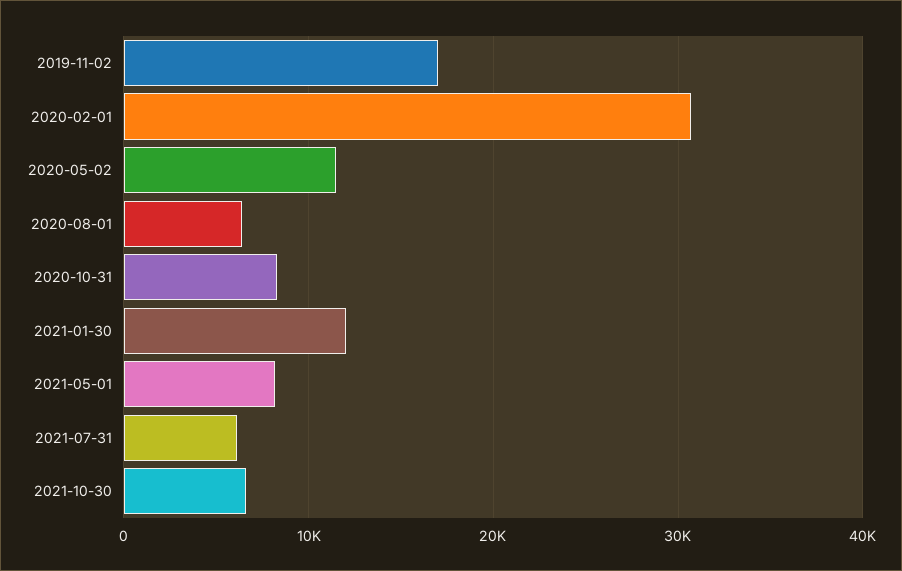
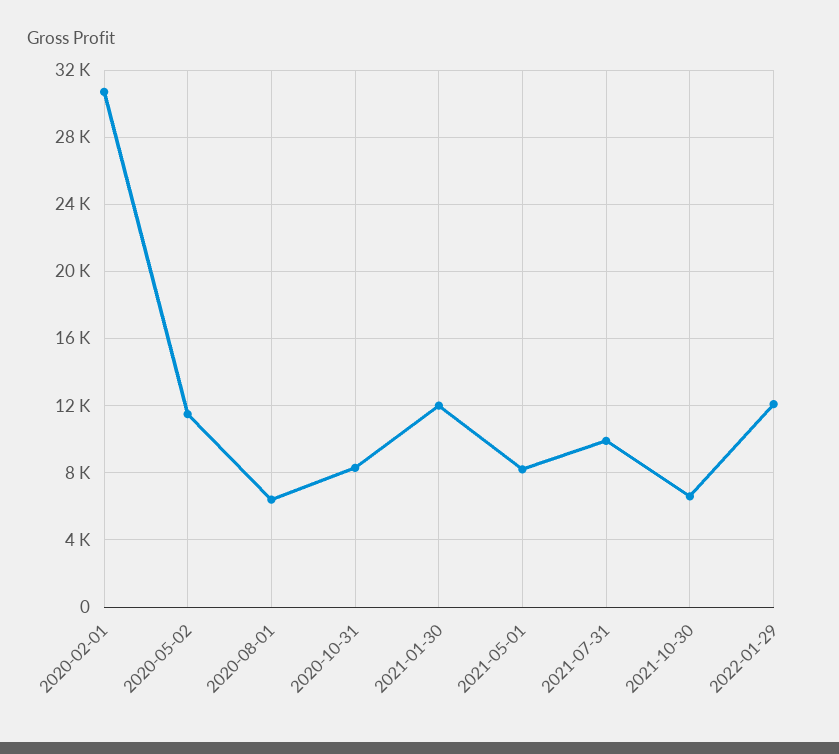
2019-11-02: 17000 -> none
2021-07-31: 6000 -> 10000
2022-01-29: none -> 12000

